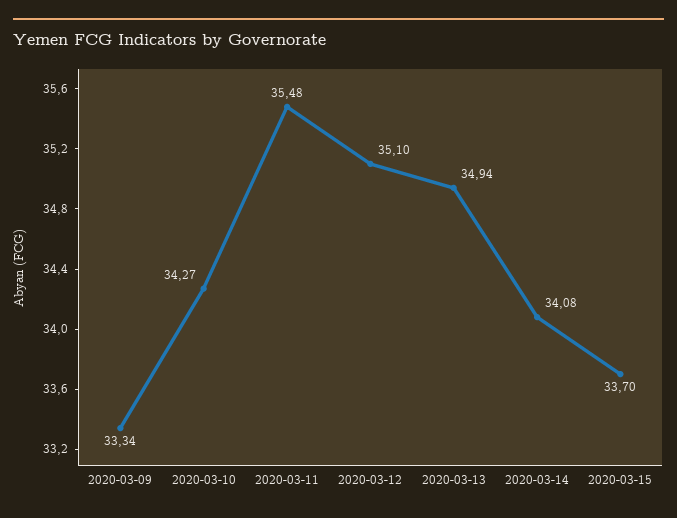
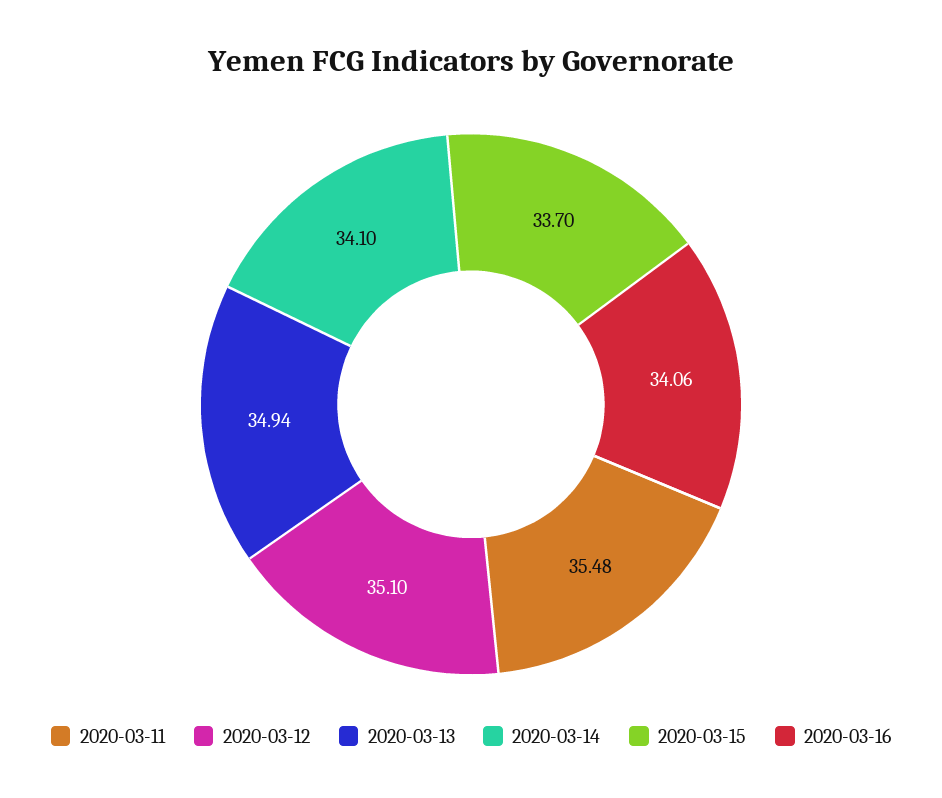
2020-03-09: 33.34 -> none
2020-03-10: 34.27 -> none
2020-03-14: 34.08 -> 34.1
2020-03-16: none -> 34.06

